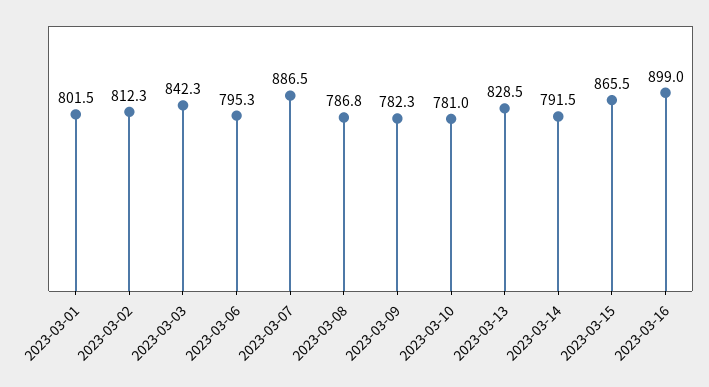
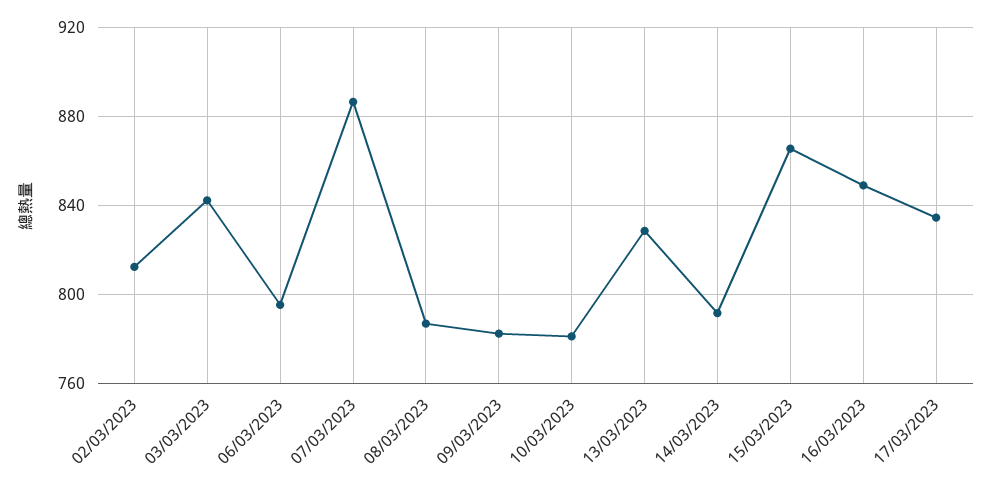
2023-03-01: 801.5 -> none
2023-03-16: 899 -> 850
17/03/2023: none -> 835

